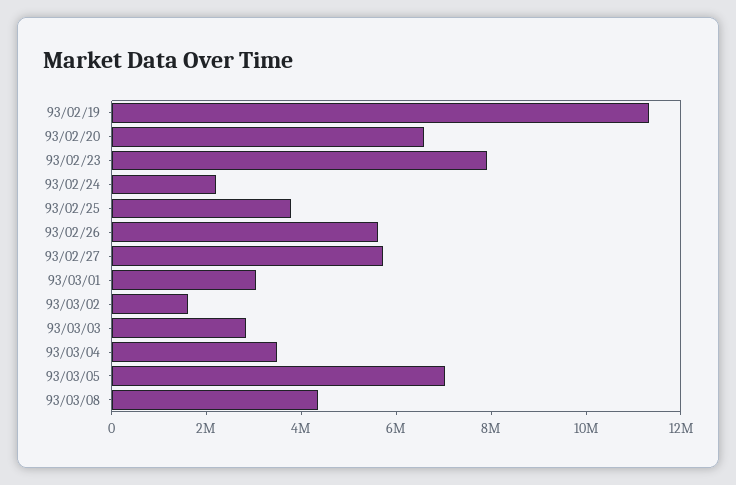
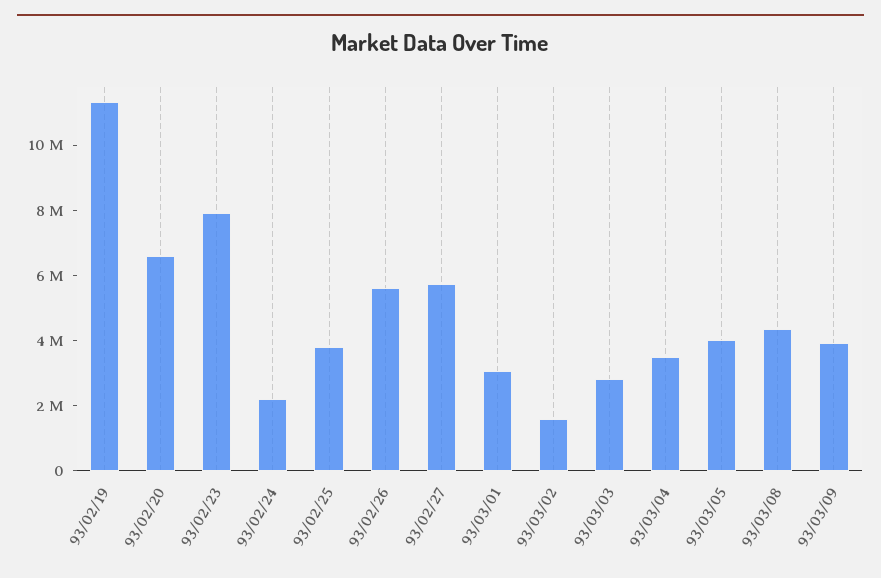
93/03/05: 7000000 -> 4000000
93/03/09: none -> 4000000

